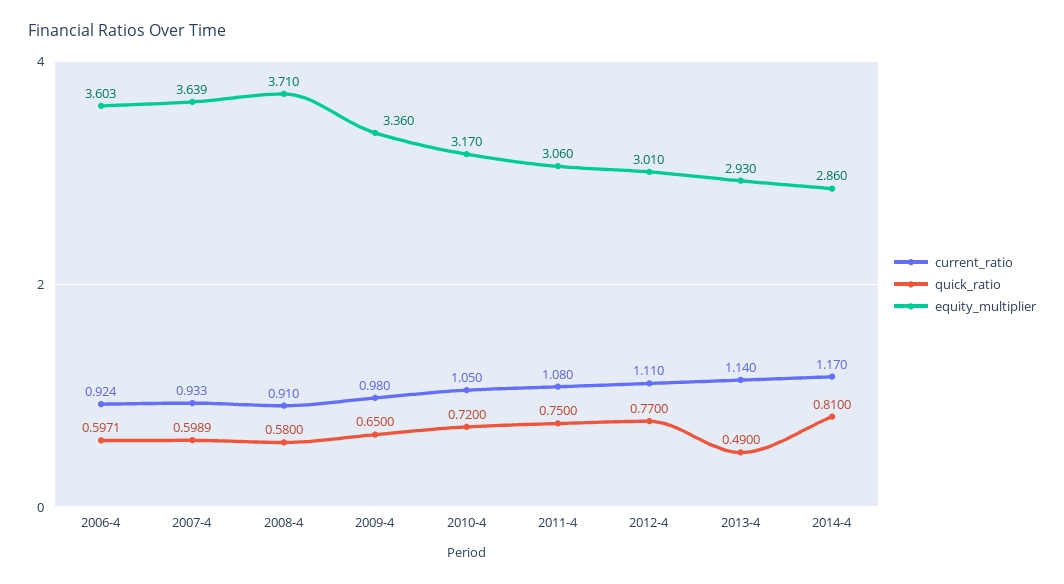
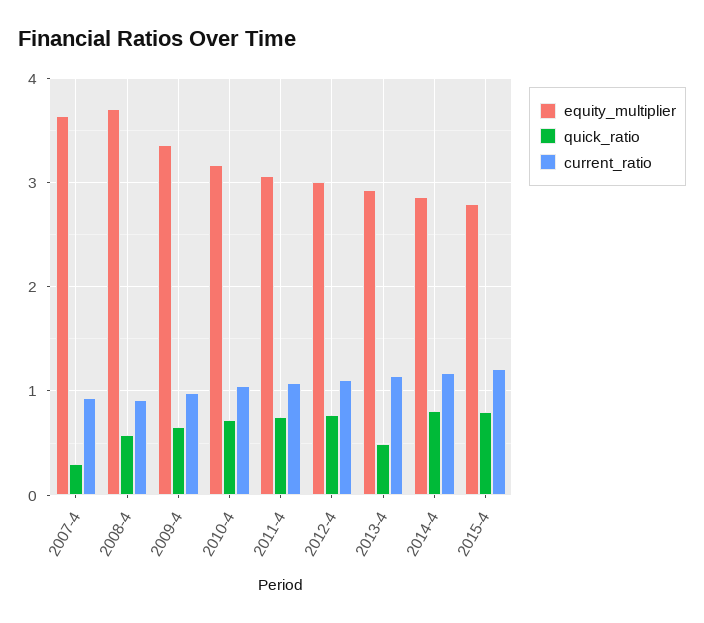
current_ratio, 2006-4: 0.924 -> none
quick_ratio, 2006-4: 0.5971 -> none
equity_multiplier, 2006-4: 3.603 -> none
quick_ratio, 2007-4: 0.5989 -> 0.3
equity_multiplier, 2015-4: none -> 2.8
quick_ratio, 2015-4: none -> 0.8
current_ratio, 2015-4: none -> 1.2

